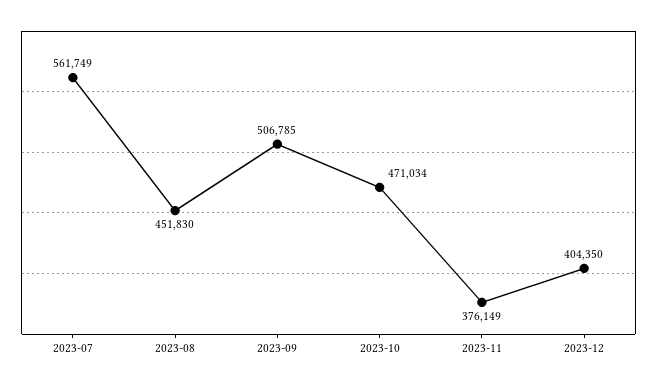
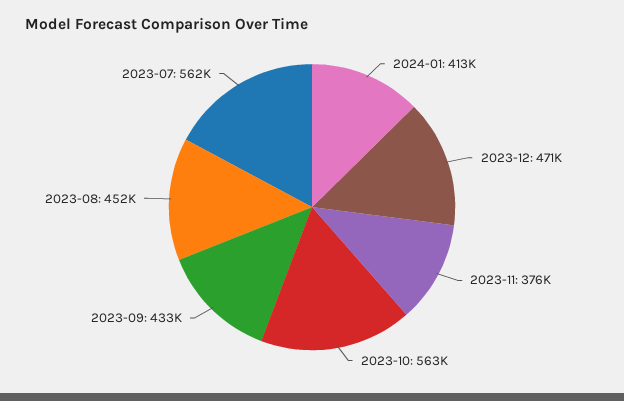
2023-09: 506785 -> 433000
2023-10: 471034 -> 563000
2023-12: 404350 -> 471000
2024-01: none -> 413000

